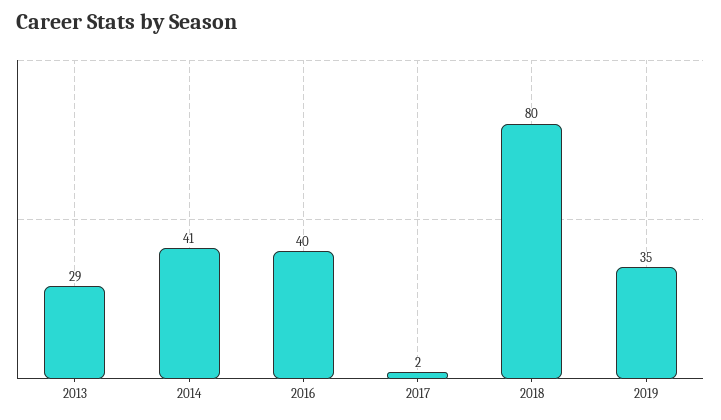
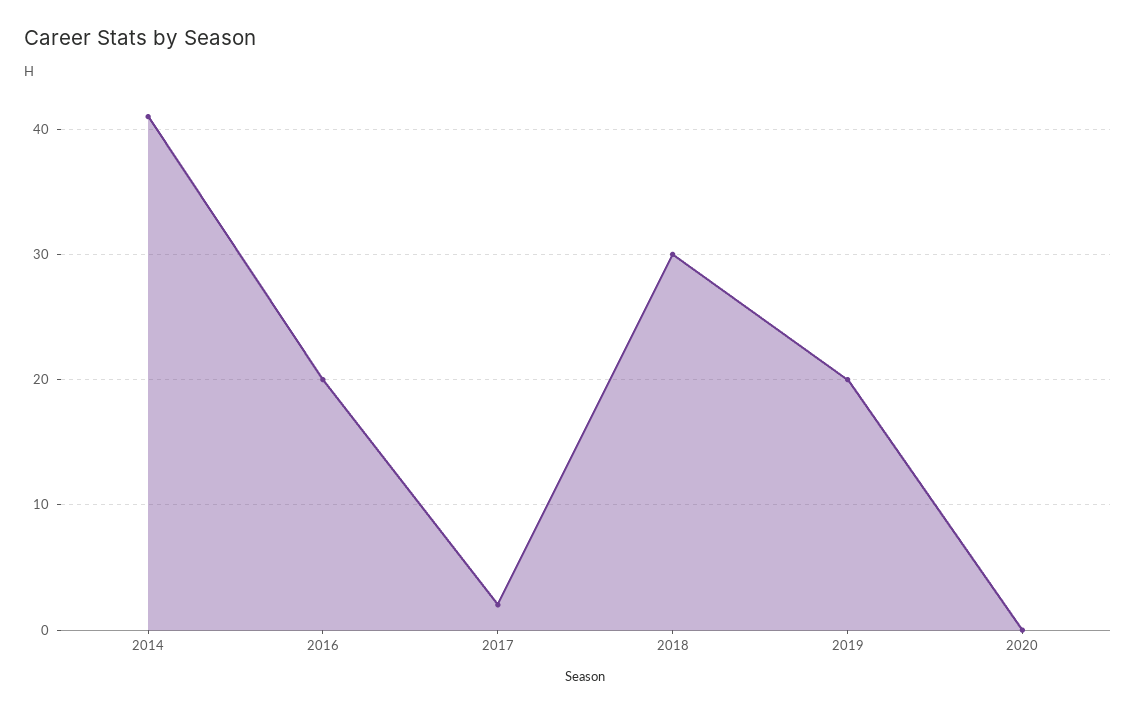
2013: 29 -> none
2016: 40 -> 20
2018: 80 -> 30
2019: 35 -> 20
2020: none -> 0

